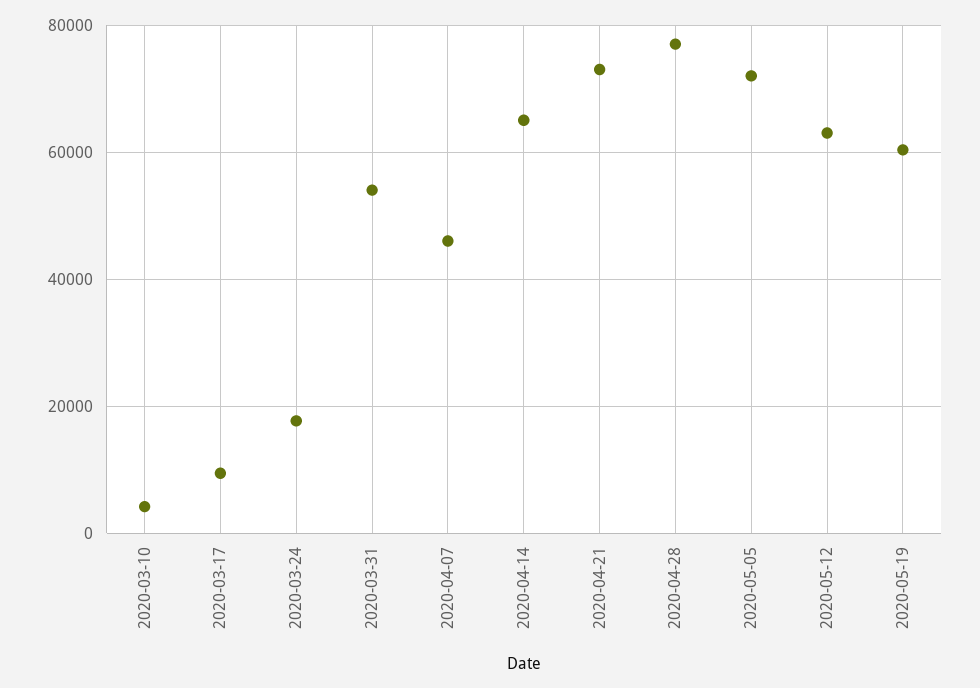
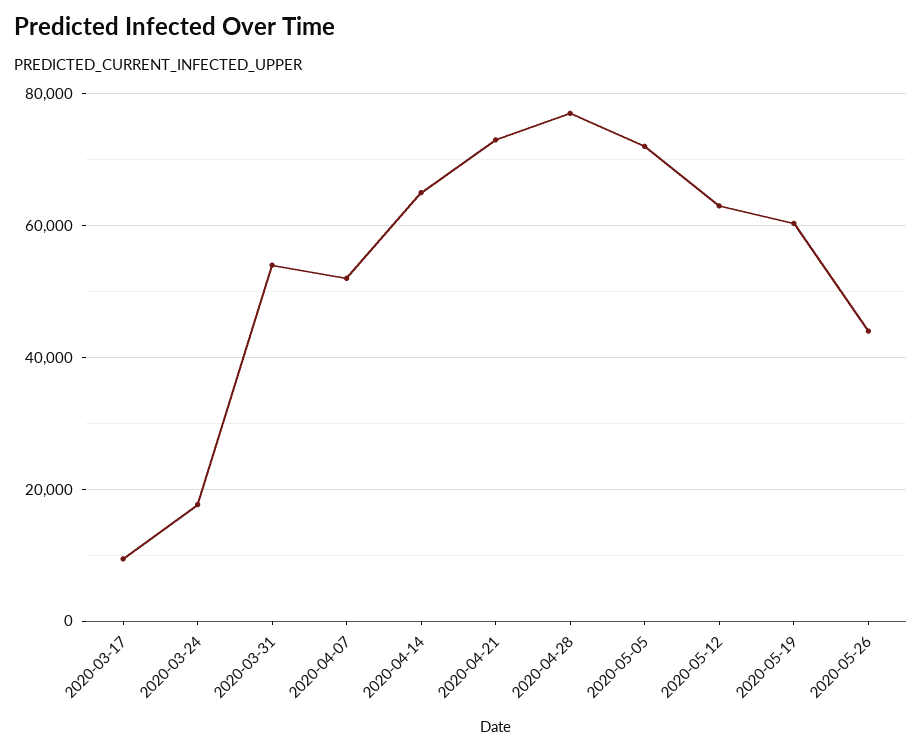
2020-03-10: 4000 -> none
2020-04-07: 46000 -> 52000
2020-05-26: none -> 44000

